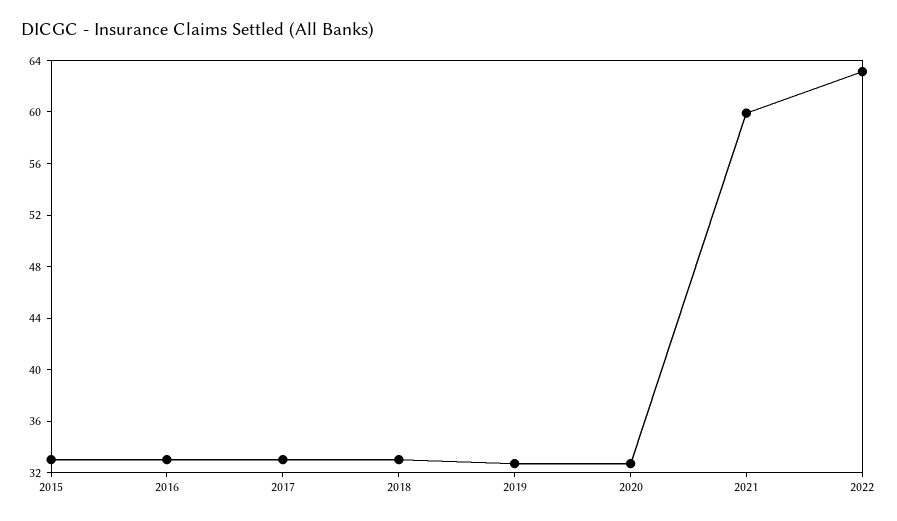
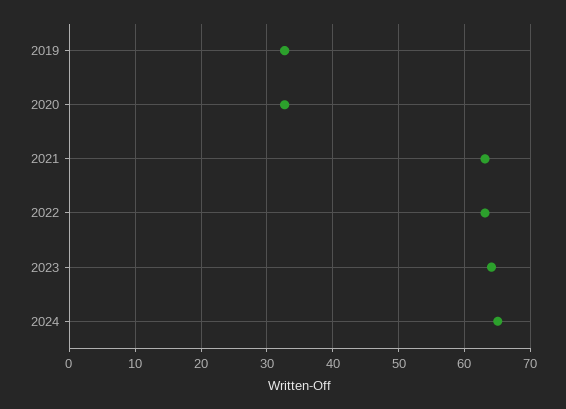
2015: 33 -> none
2016: 33 -> none
2017: 33 -> none
2018: 33 -> none
2021: 60 -> 63
2023: none -> 64
2024: none -> 65

